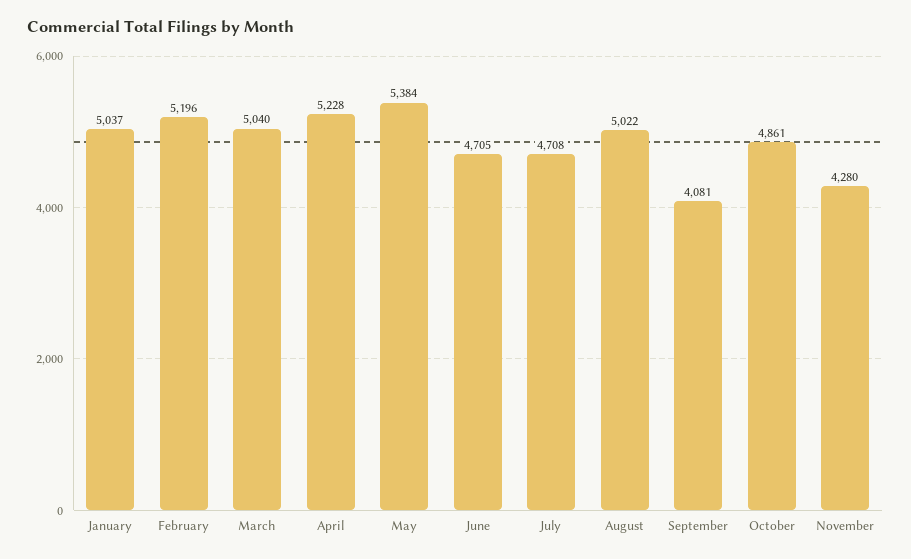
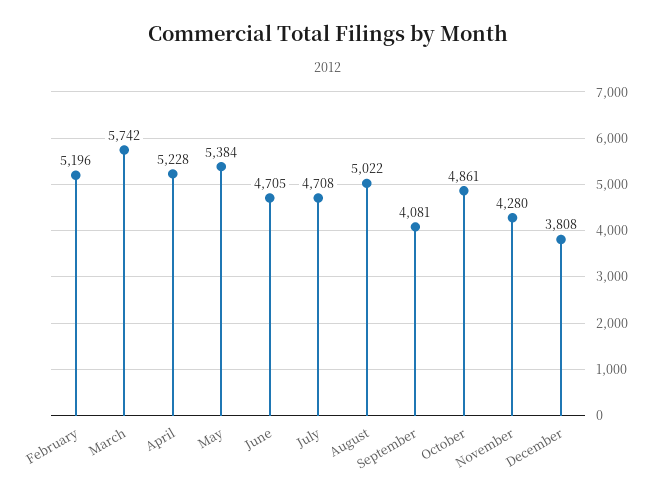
January: 5037 -> none
March: 5040 -> 5742
December: none -> 3808

